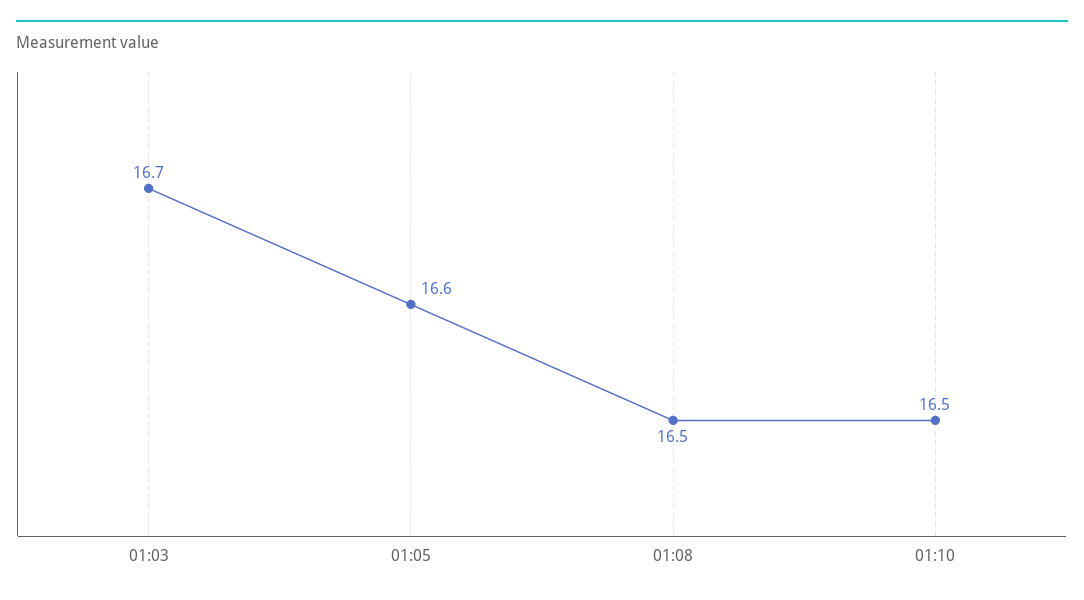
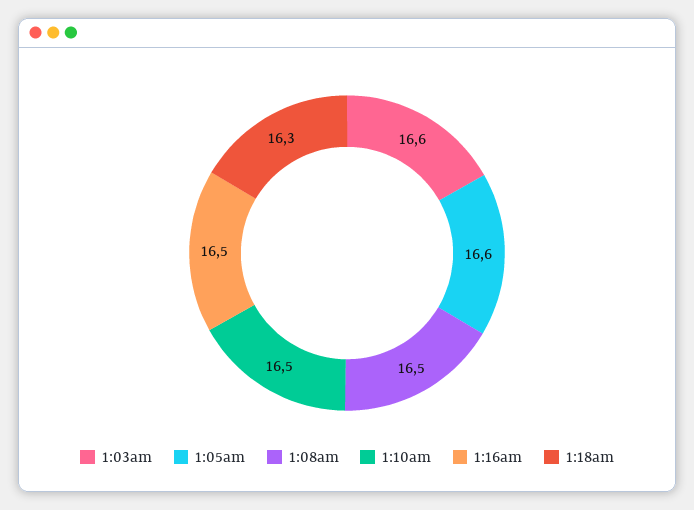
01:03: 16.7 -> 16.6
1:16am: none -> 16.5
1:18am: none -> 16.3

